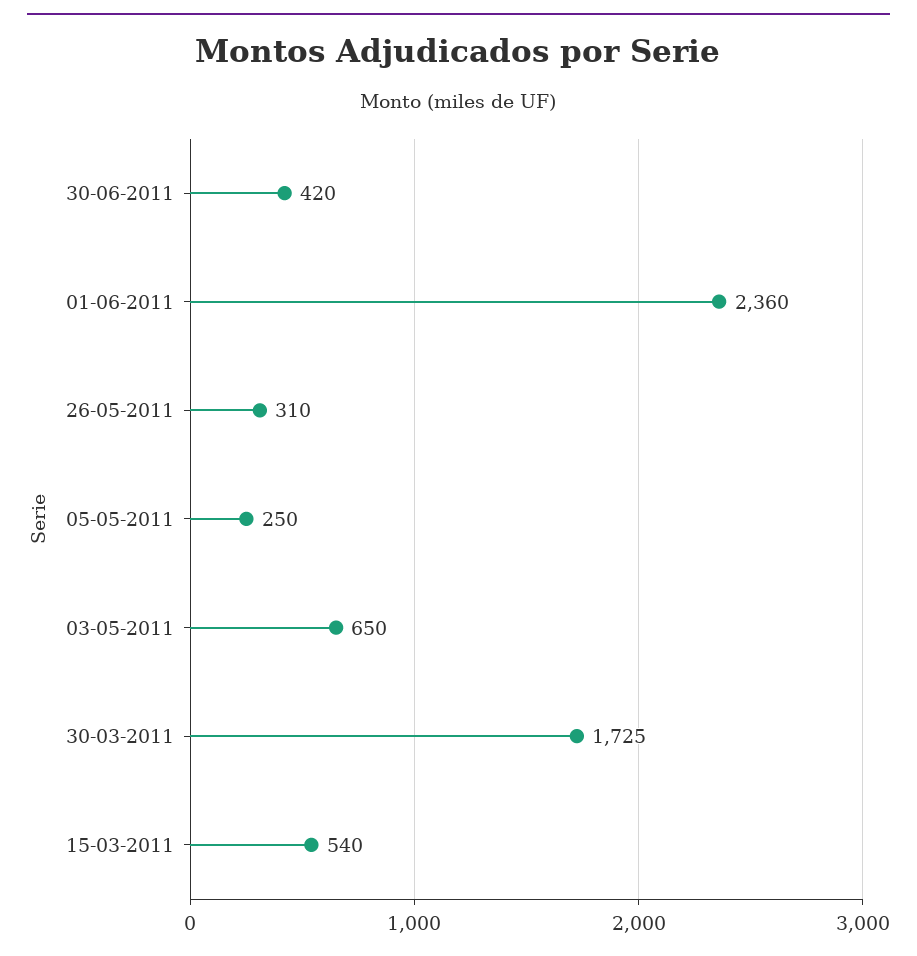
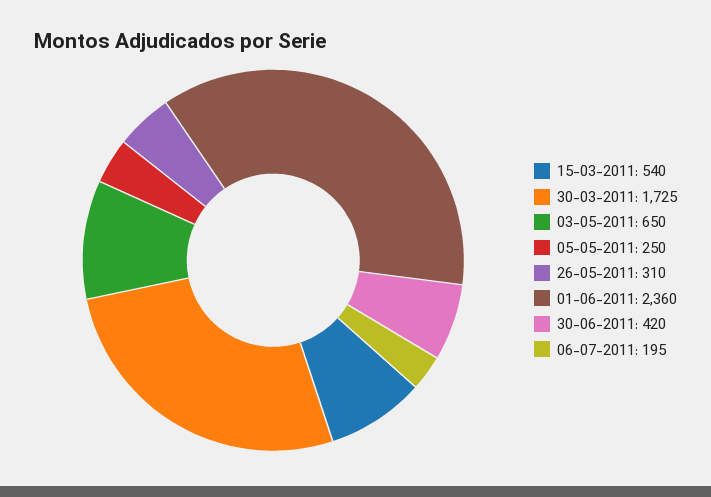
06-07-2011: none -> 195

